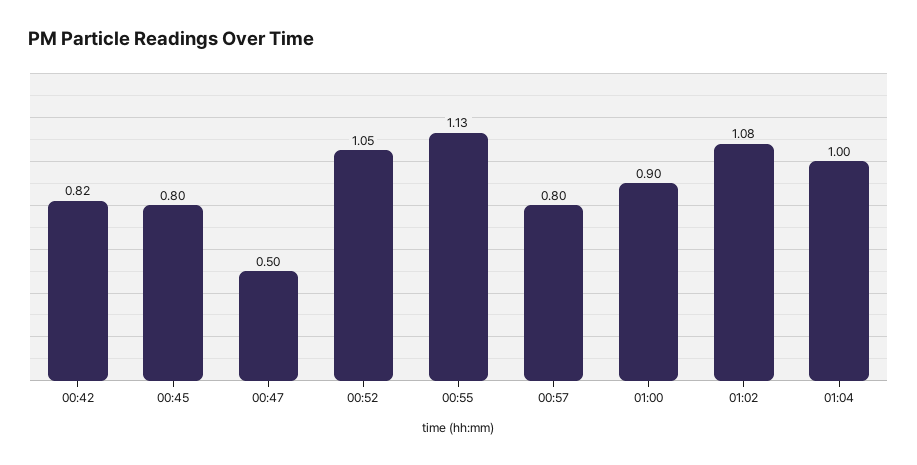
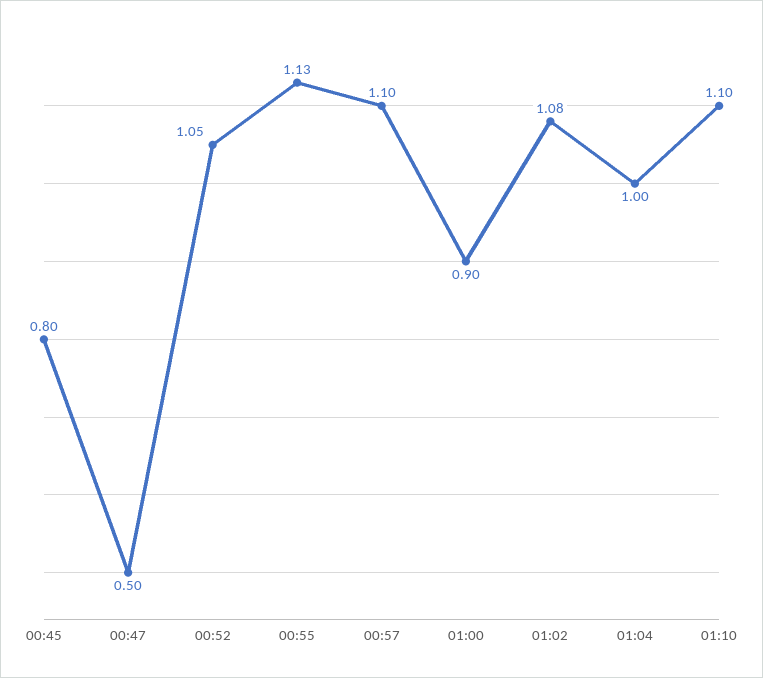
00:42: 0.82 -> none
00:57: 0.8 -> 1.1
01:10: none -> 1.1

